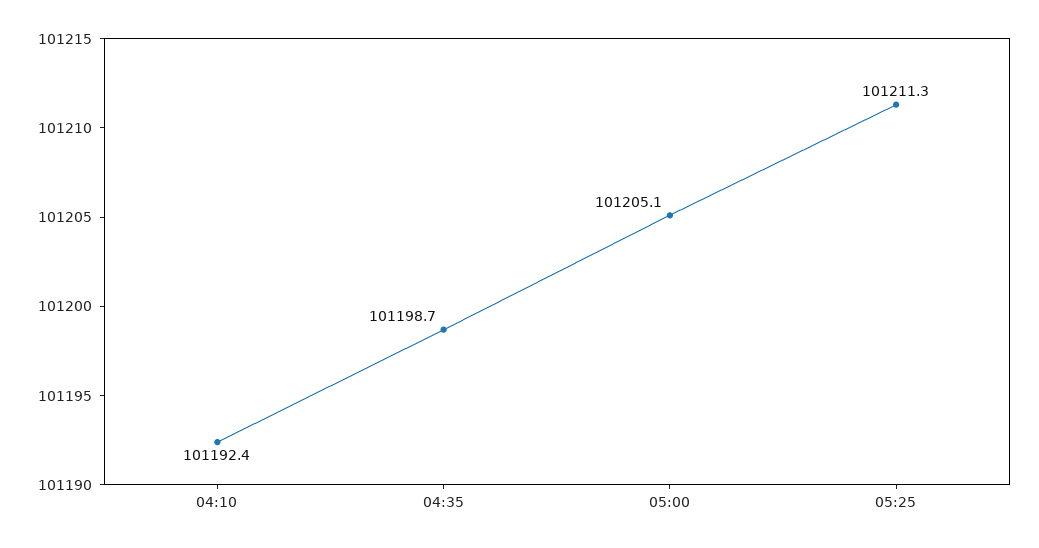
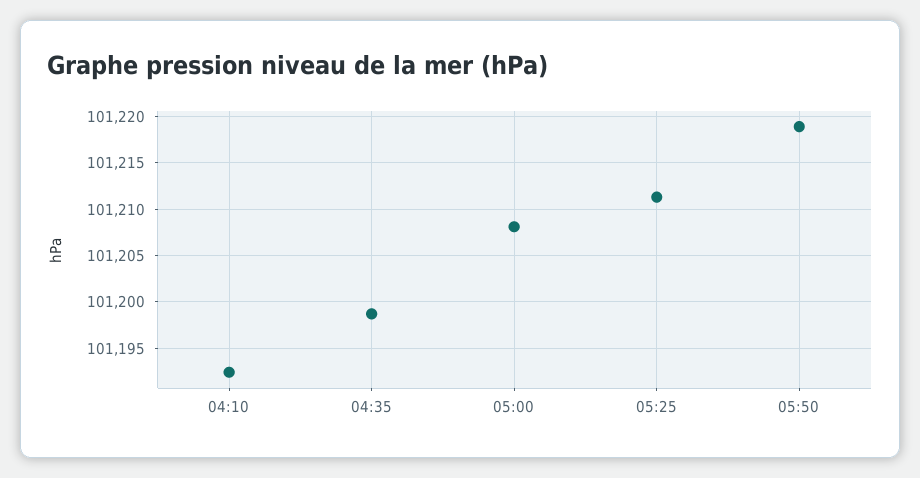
05:00: 101205.1 -> 101208
05:50: none -> 101219

